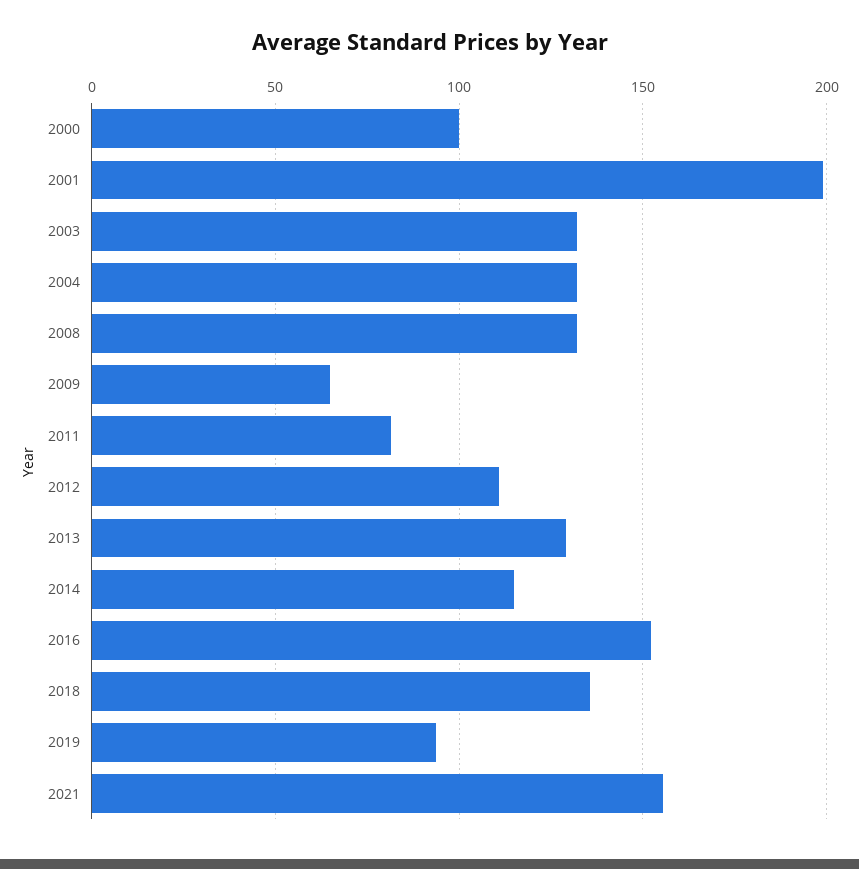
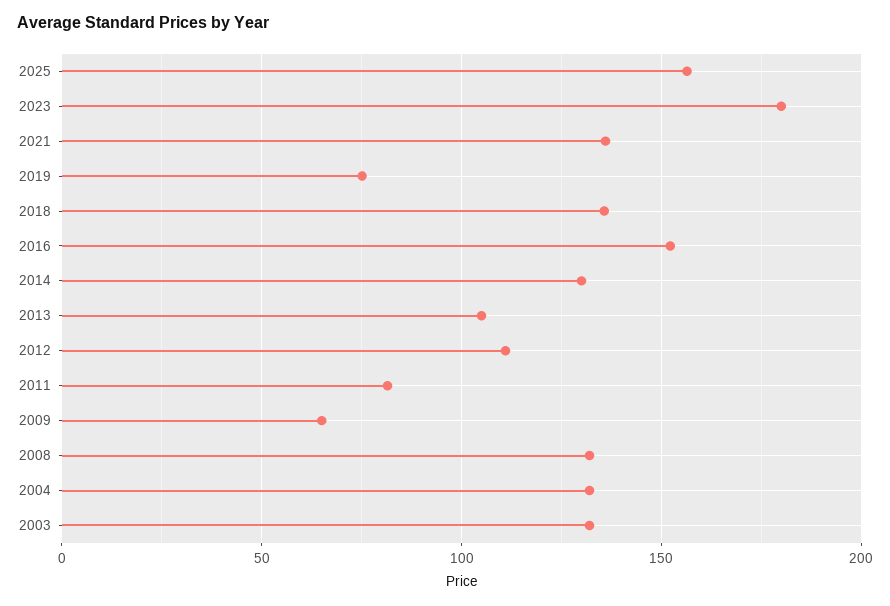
2000: 100 -> none
2001: 200 -> none
2013: 130 -> 105
2014: 115 -> 130
2019: 95 -> 75
2021: 155 -> 135
2025: none -> 155
2023: none -> 180

